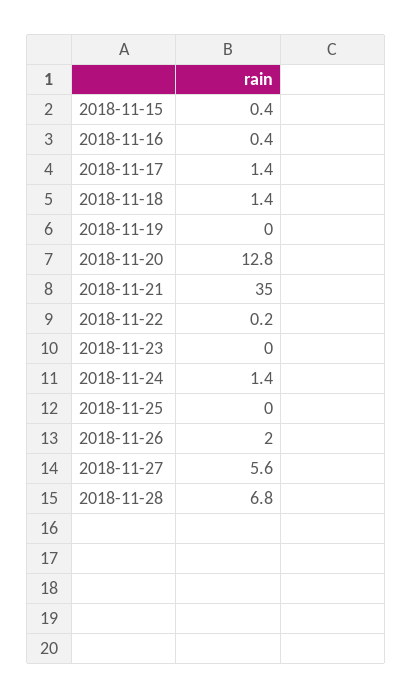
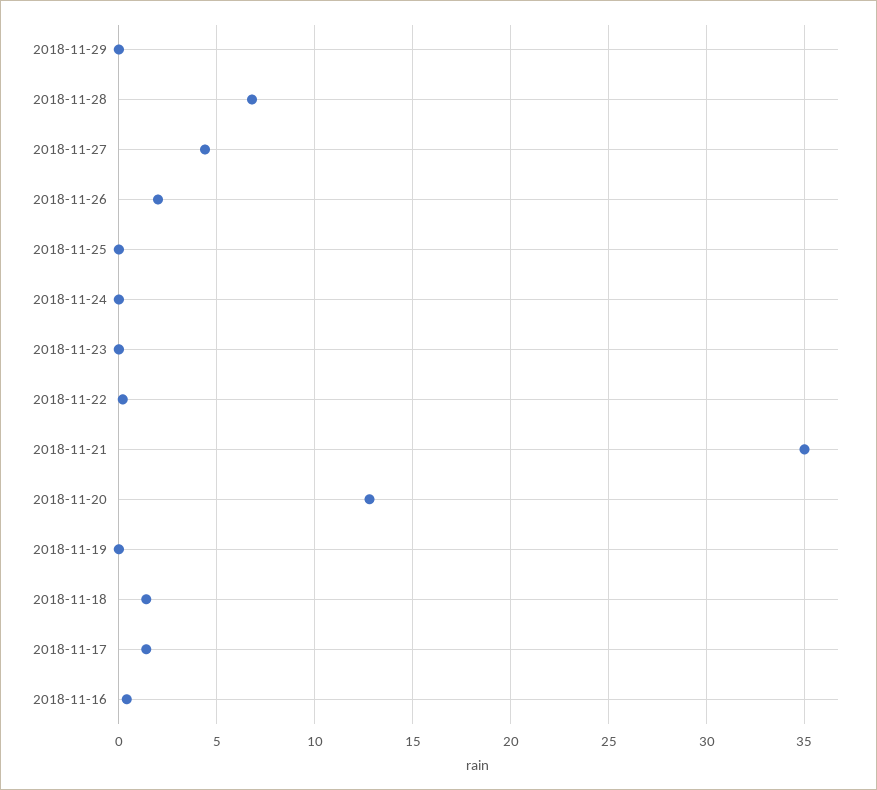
2018-11-15: 0.4 -> none
2018-11-24: 1.4 -> 0
2018-11-27: 5.6 -> 4.5
2018-11-29: none -> 0

